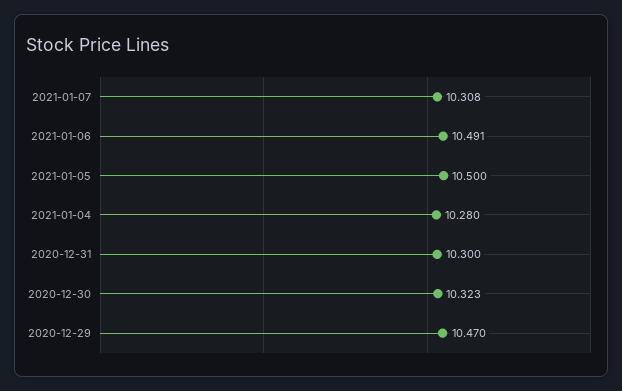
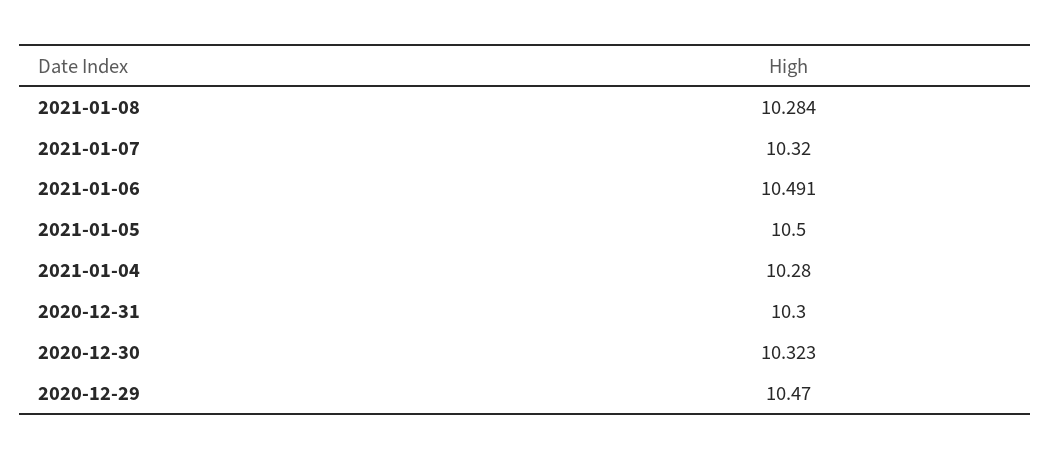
2021-01-07: 10.308 -> 10.32
2021-01-08: none -> 10.284

